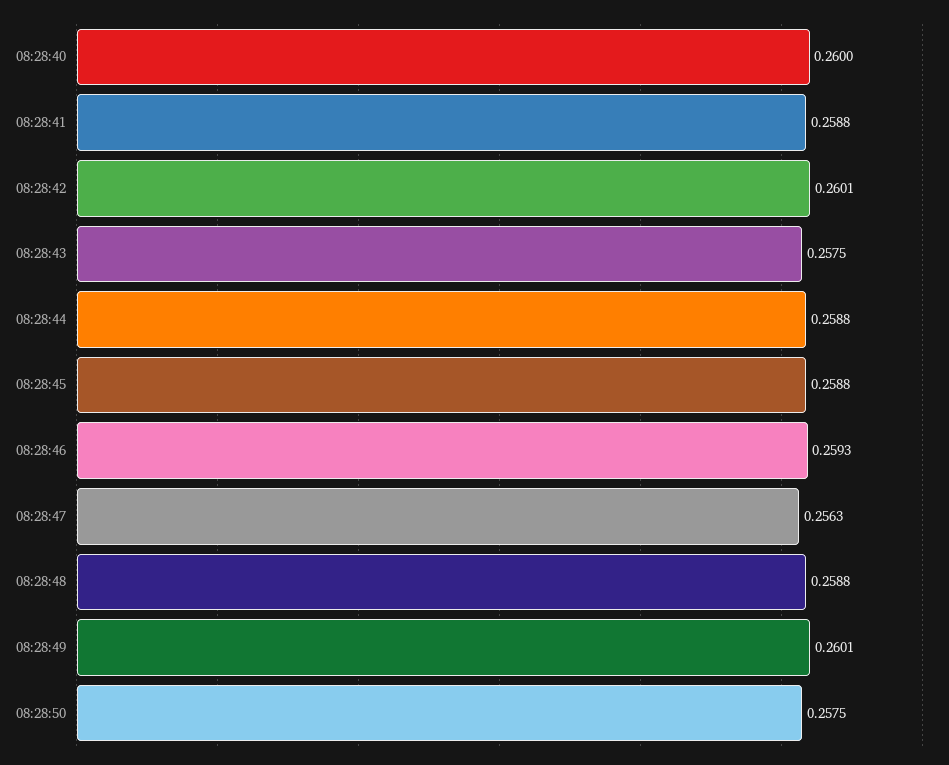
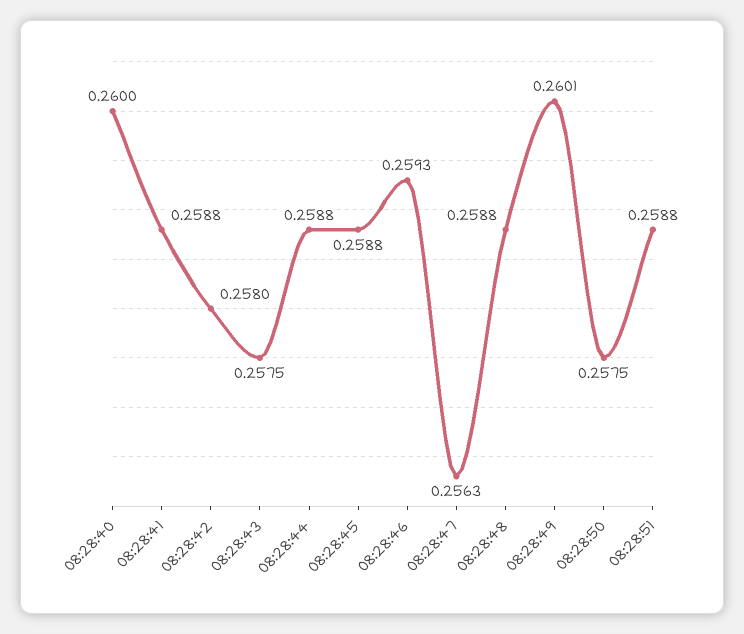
08:28:42: 0.2601 -> 0.258
08:28:51: none -> 0.2588

